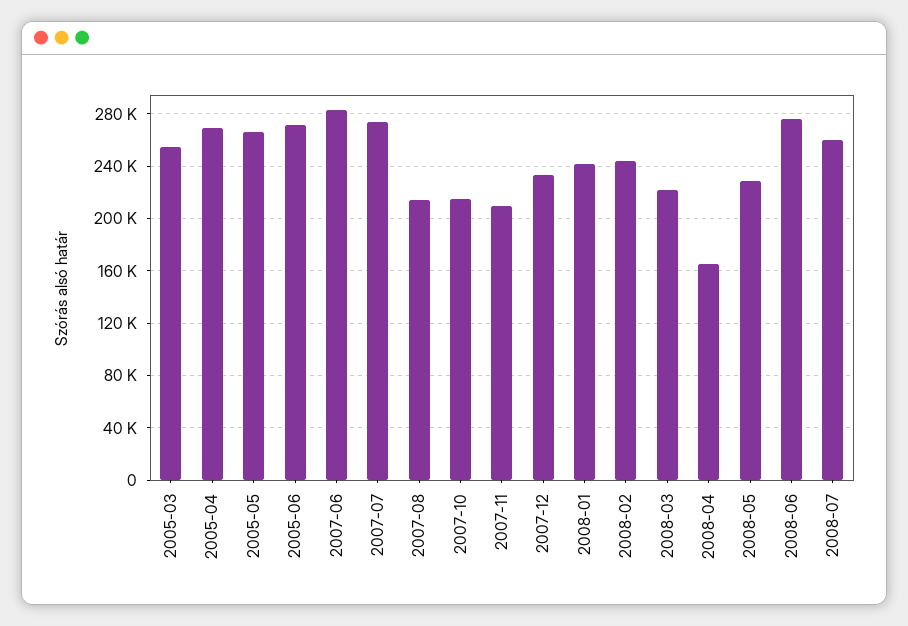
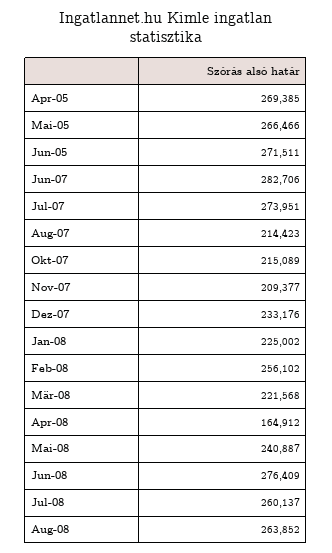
2005-03: 255000 -> none
2008-01: 240000 -> 225002
2008-02: 245000 -> 256102
2008-05: 230000 -> 240887
Aug-08: none -> 263852

